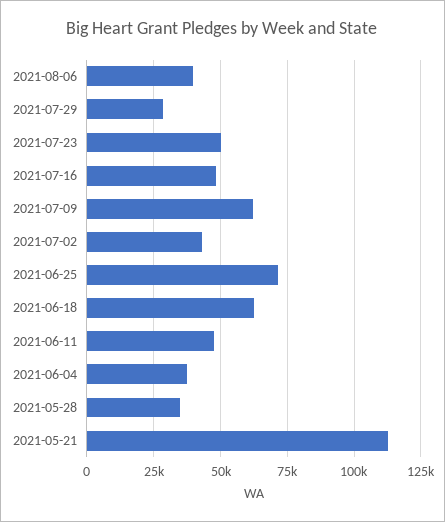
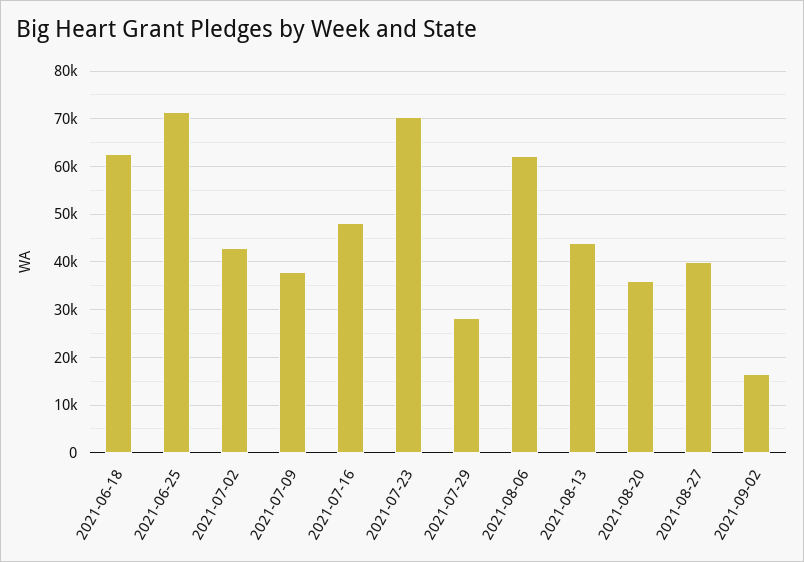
2021-08-06: 40000 -> 62000
2021-07-23: 50000 -> 70000
2021-07-09: 62500 -> 38000
2021-06-11: 47500 -> none
2021-06-04: 37500 -> none
2021-05-28: 35000 -> none
2021-05-21: 112500 -> none
2021-08-13: none -> 44000
2021-08-20: none -> 36000
2021-08-27: none -> 40000
2021-09-02: none -> 16000

